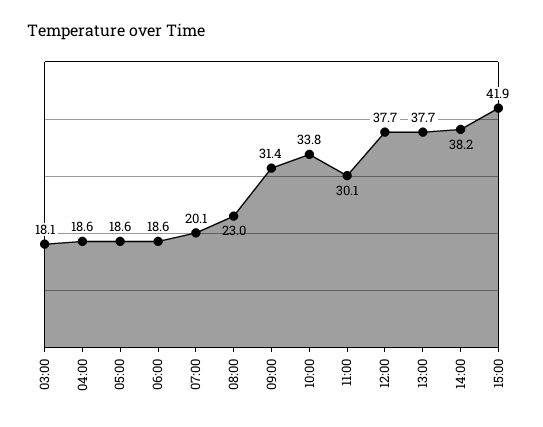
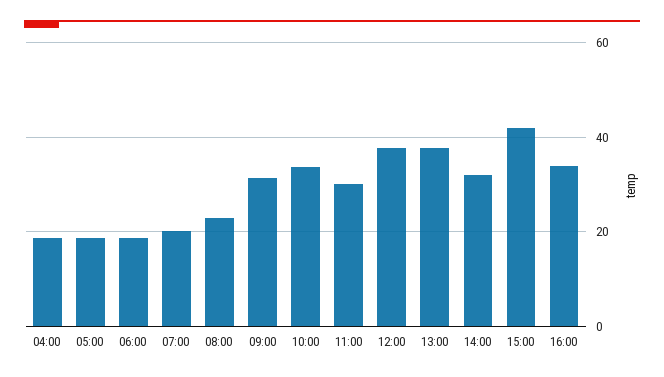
03:00: 18.1 -> none
14:00: 38.2 -> 32
16:00: none -> 34

